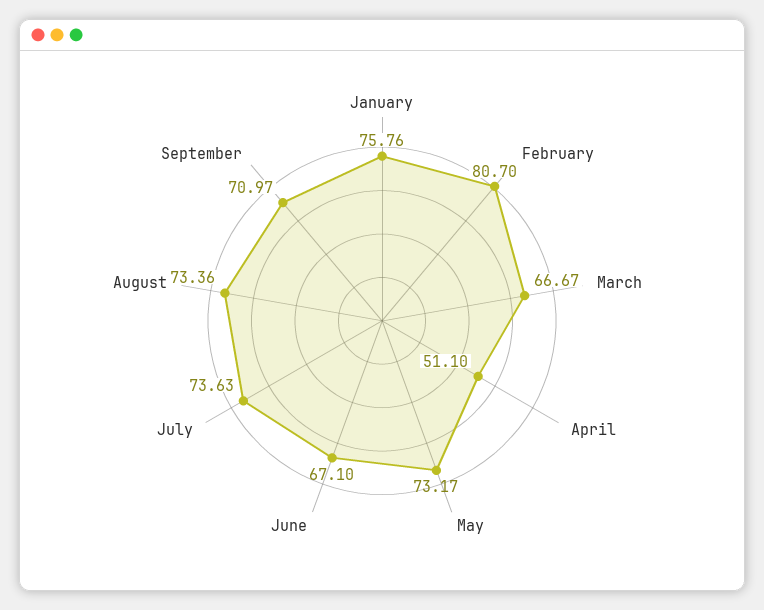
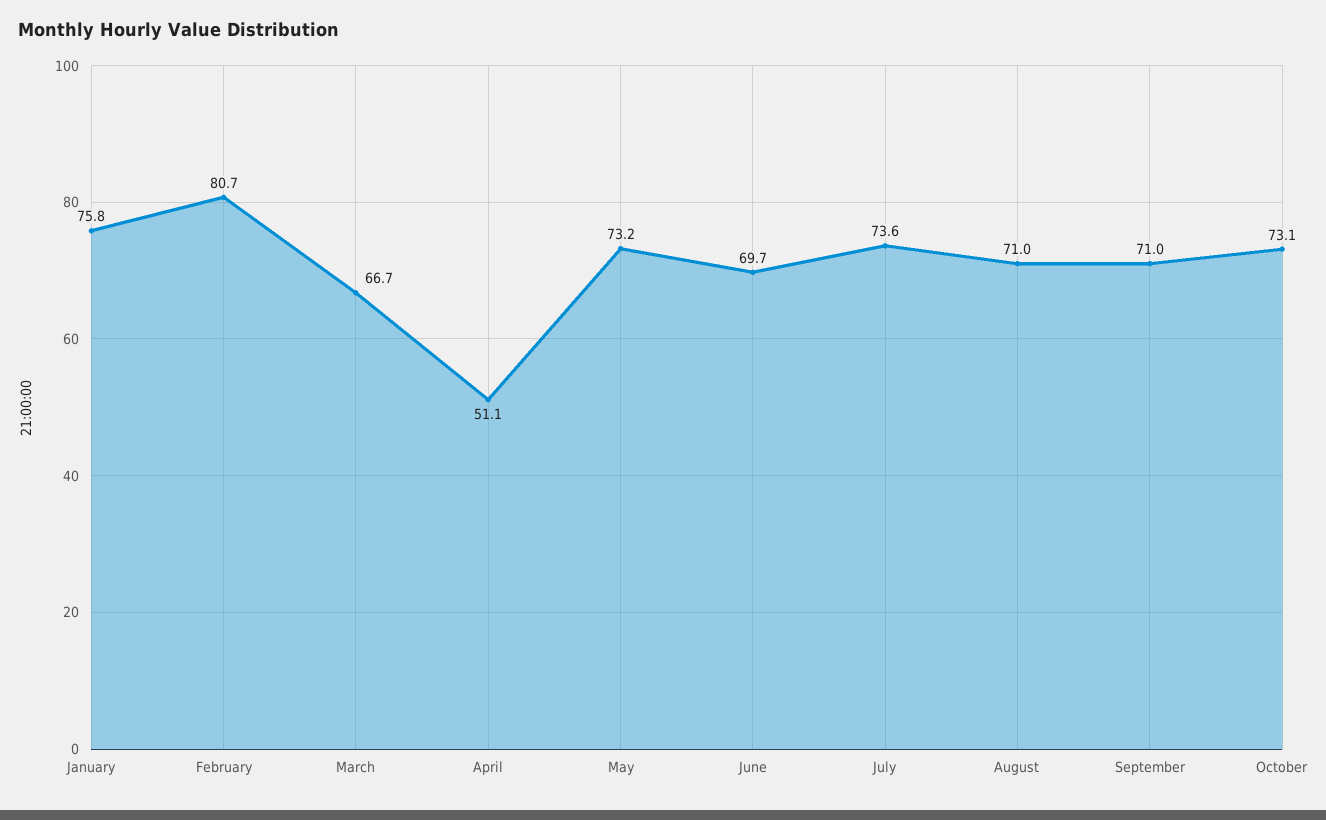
June: 67.1 -> 69.7
August: 73.36 -> 71
October: none -> 73.1

